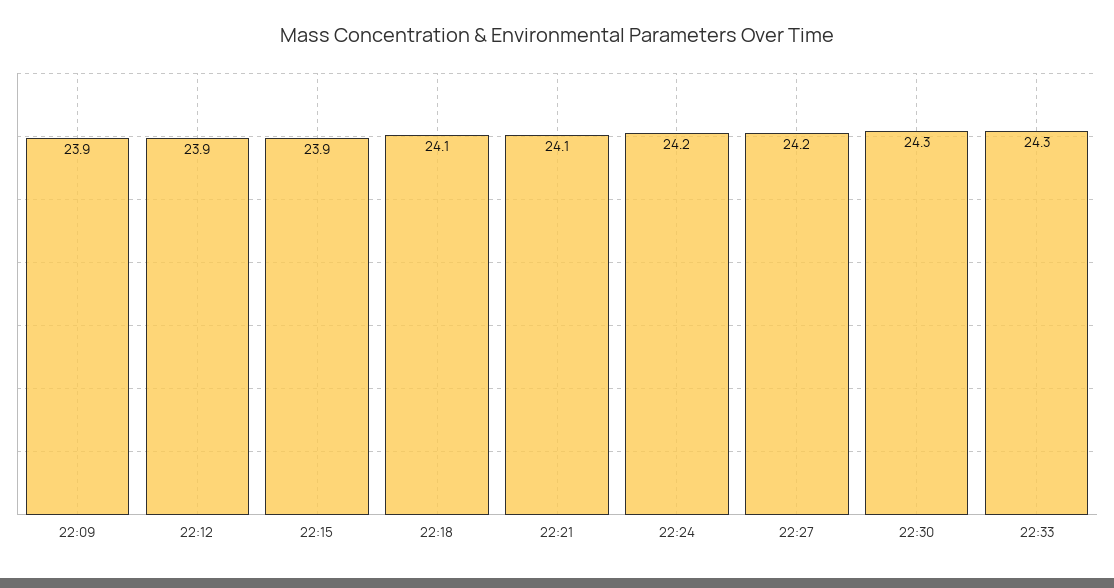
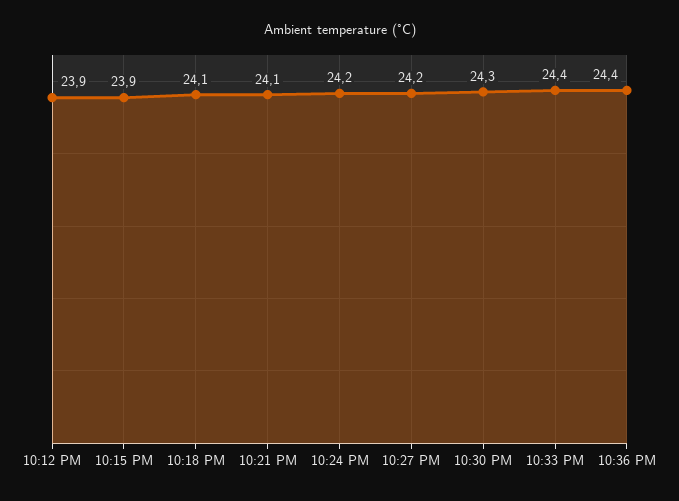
22:09: 23.9 -> none
22:33: 24.3 -> 24.4
10:36 PM: none -> 24.4

